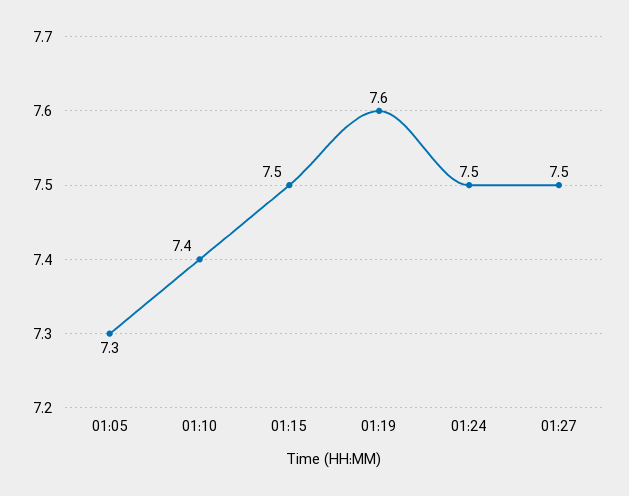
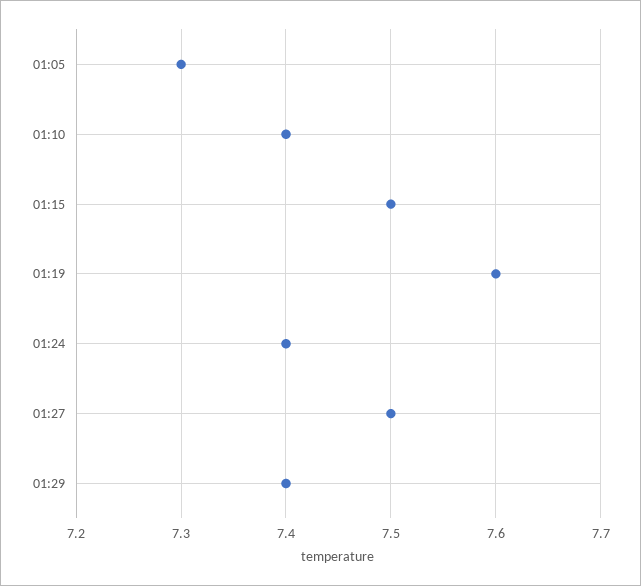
01:24: 7.5 -> 7.4
01:29: none -> 7.4

